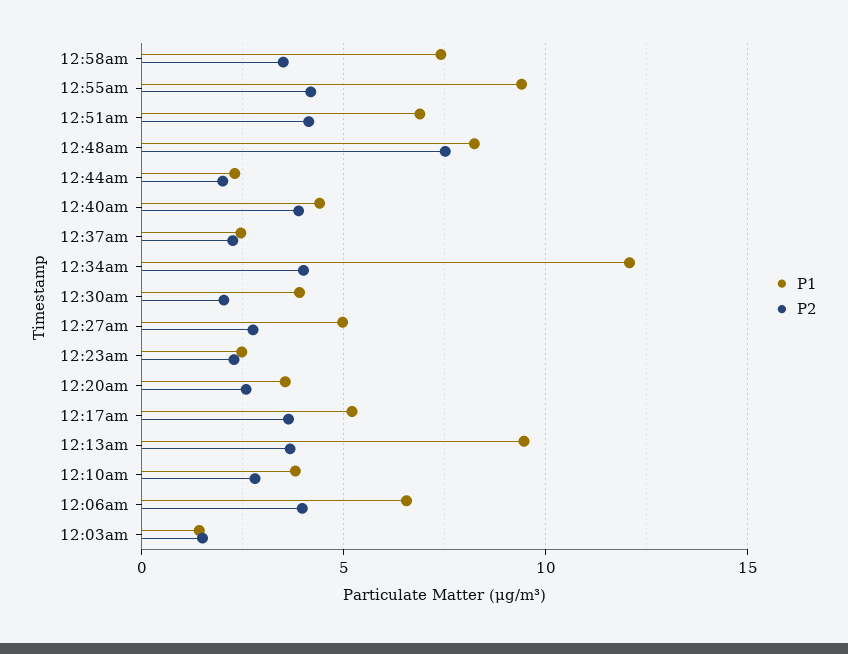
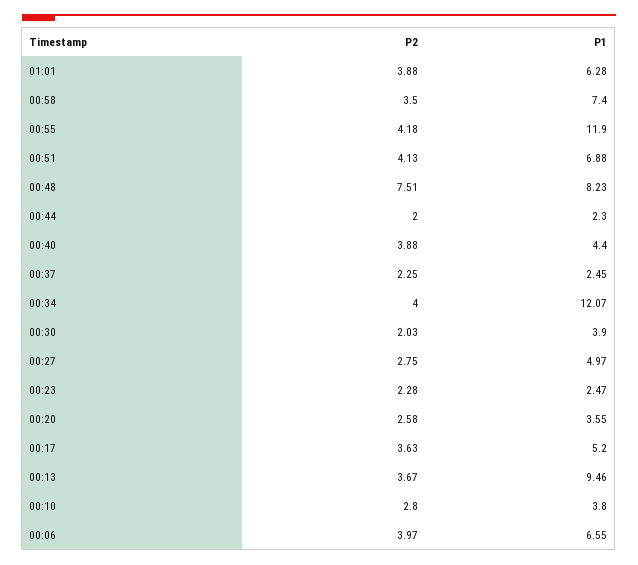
P1, 12:55am: 9.5 -> 11.9
P1, 12:03am: 1.5 -> none
P2, 12:03am: 1.5 -> none
P2, 01:01: none -> 3.88
P1, 01:01: none -> 6.28

